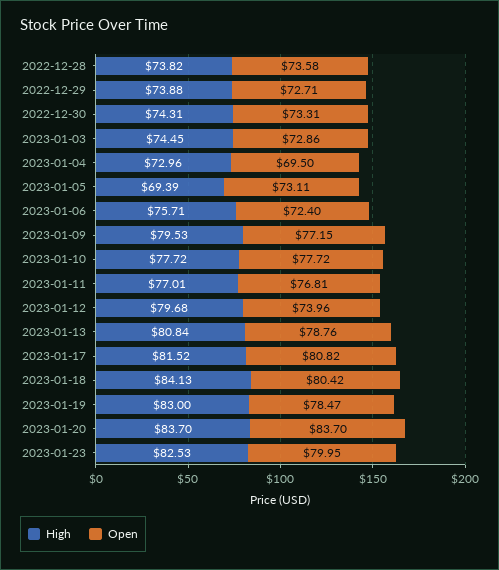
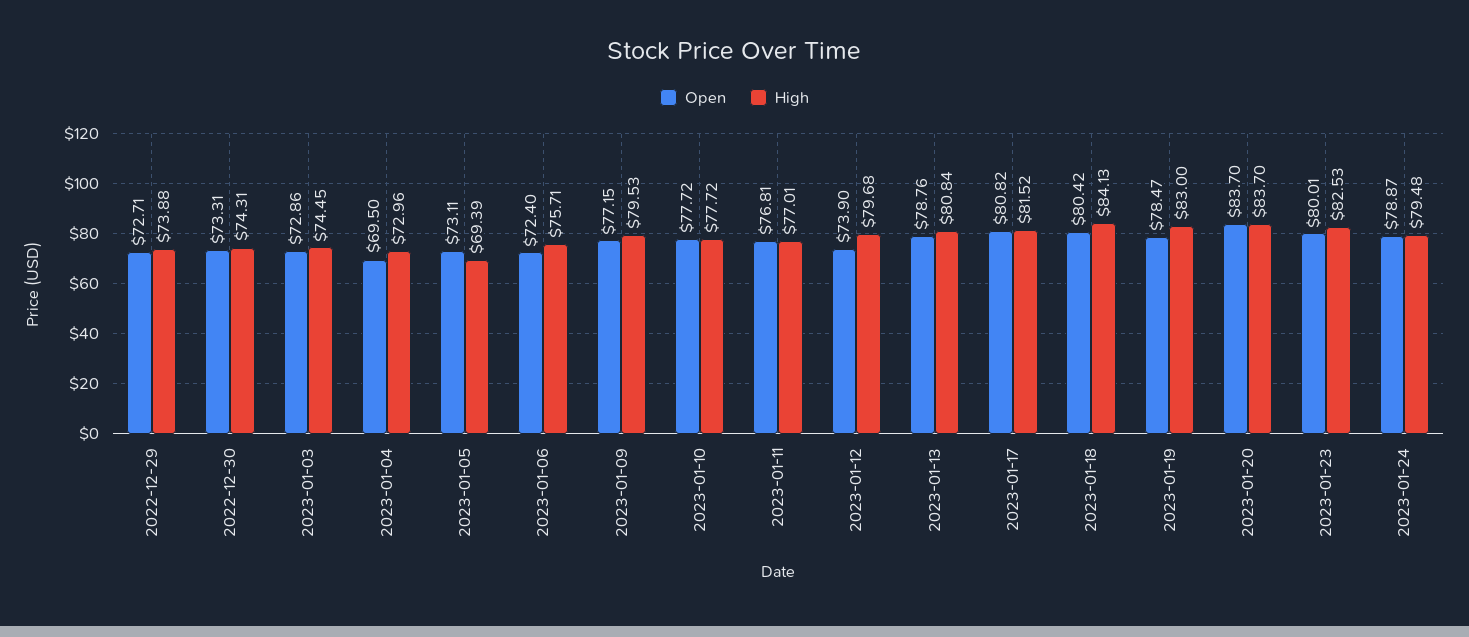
High, 2022-12-28: 73.82 -> none
Open, 2022-12-28: 73.58 -> none
Open, 2023-01-12: 73.96 -> 73.9
Open, 2023-01-23: 79.95 -> 80.01
Open, 2023-01-24: none -> 78.87
High, 2023-01-24: none -> 79.48

